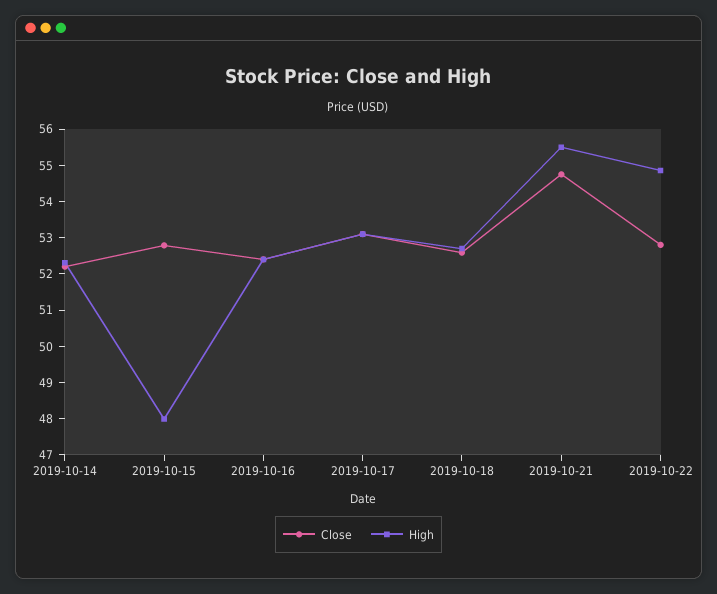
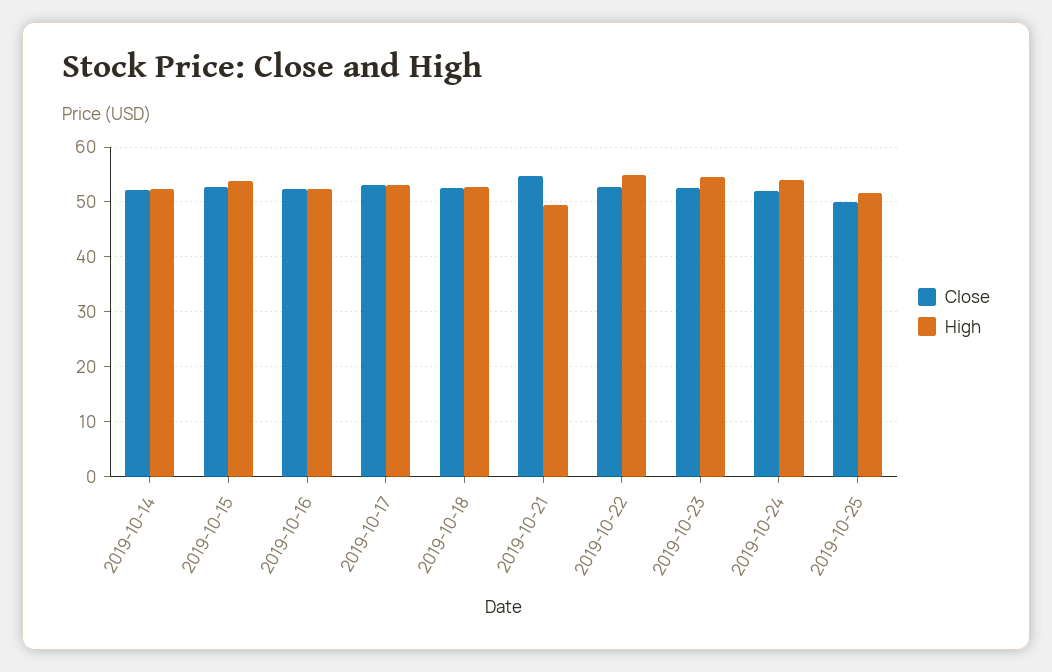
High, 2019-10-15: 48 -> 54
High, 2019-10-21: 55.5 -> 50
Close, 2019-10-23: none -> 52
High, 2019-10-23: none -> 54
Close, 2019-10-24: none -> 52
High, 2019-10-24: none -> 54
Close, 2019-10-25: none -> 50
High, 2019-10-25: none -> 52

